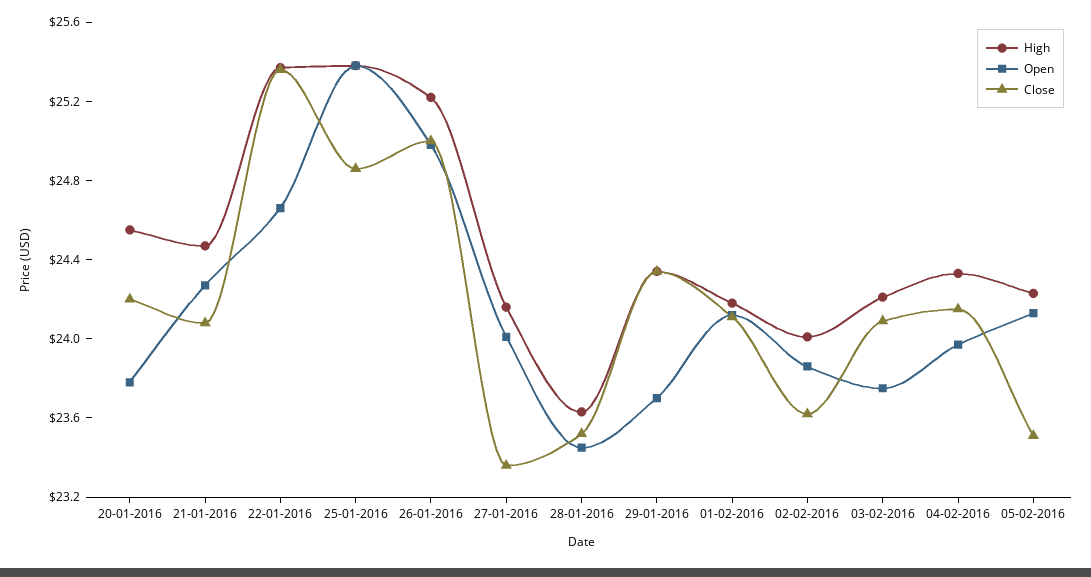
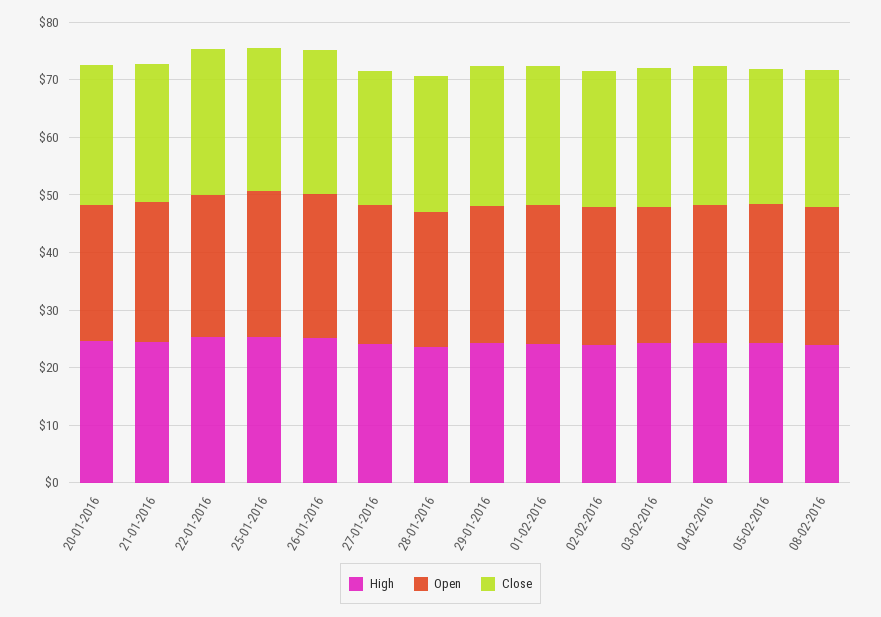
High, 08-02-2016: none -> 24
Open, 08-02-2016: none -> 24
Close, 08-02-2016: none -> 24

